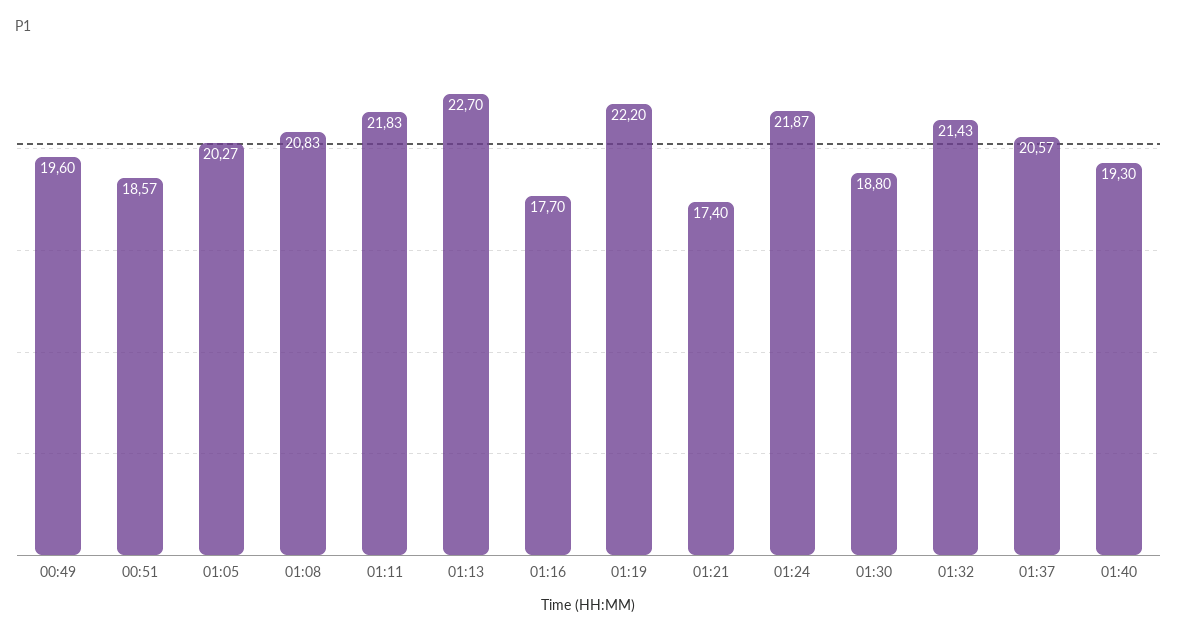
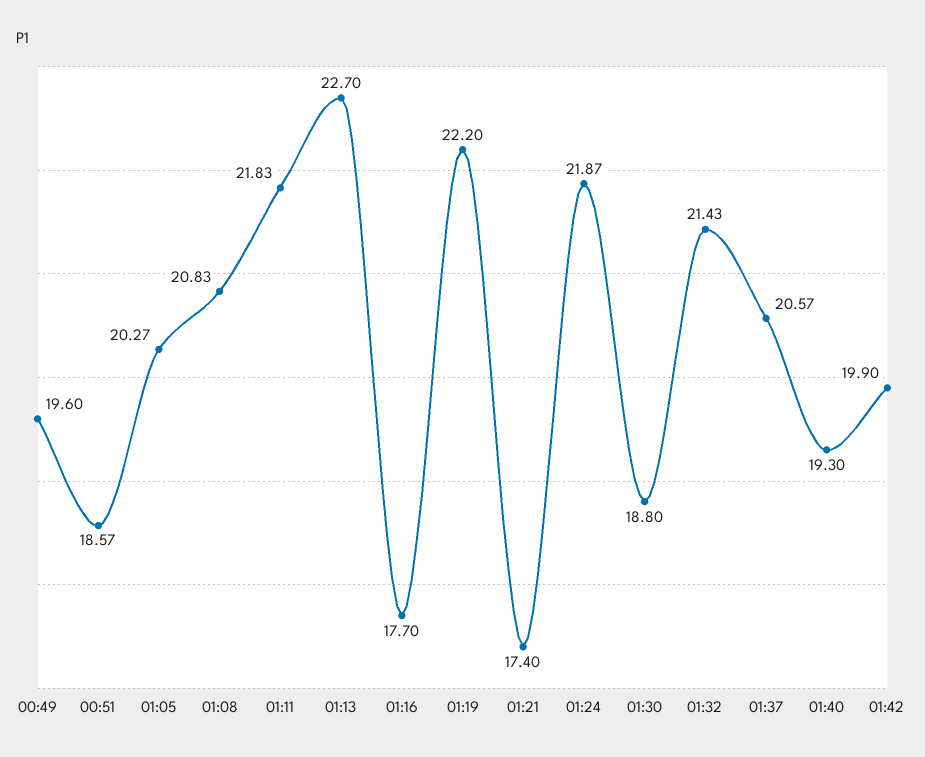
01:42: none -> 19.9

